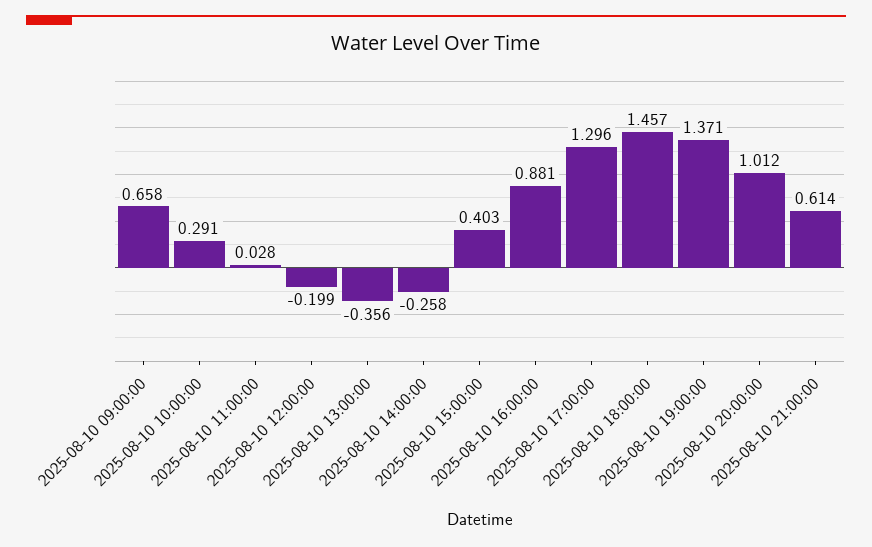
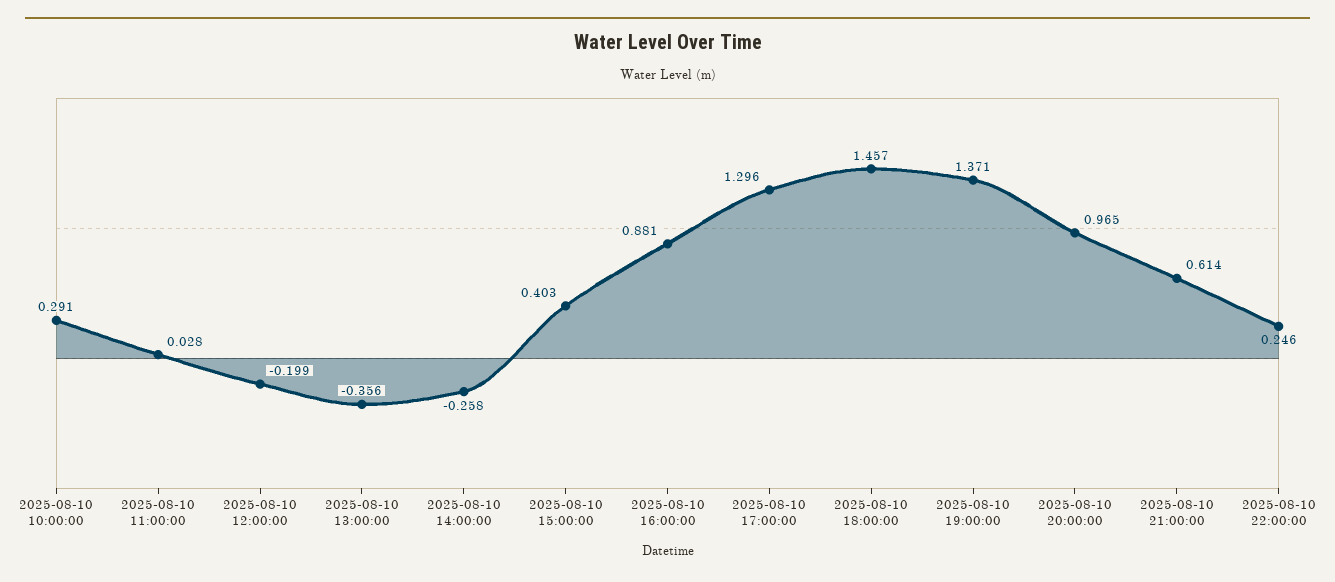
2025-08-10 09:00:00: 0.658 -> none
2025-08-10 20:00:00: 1.012 -> 0.965
2025-08-10 22:00:00: none -> 0.246

